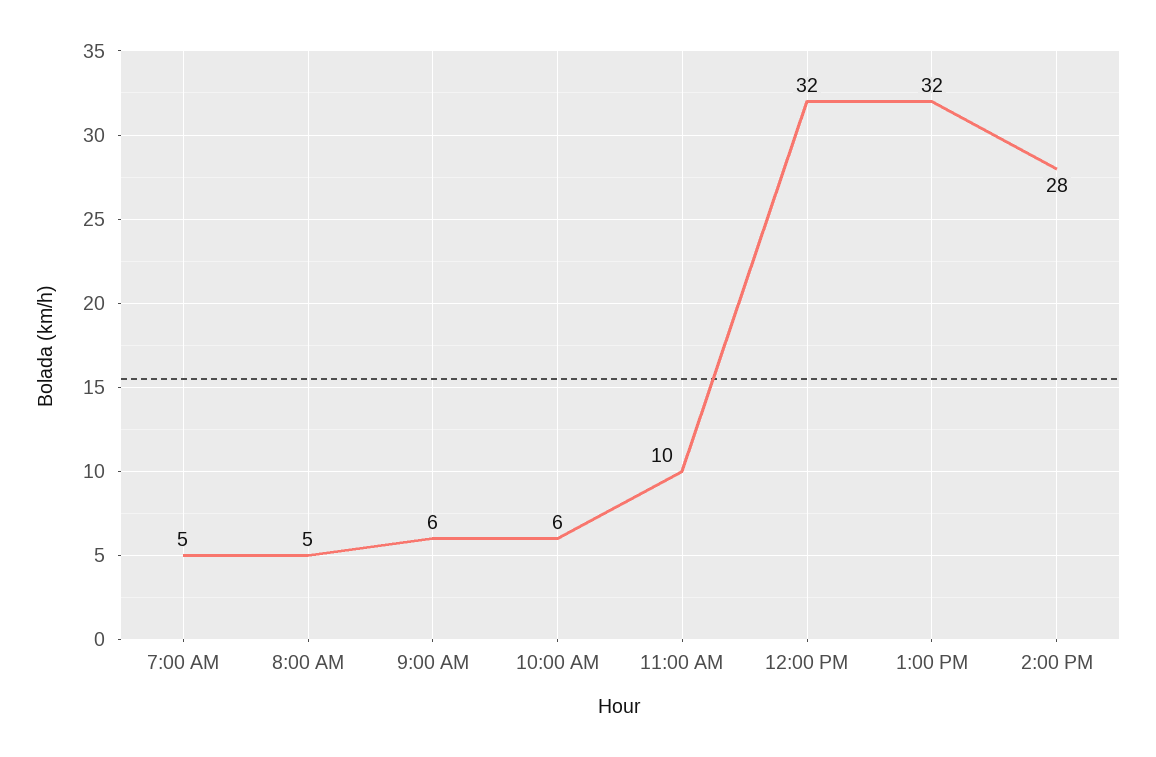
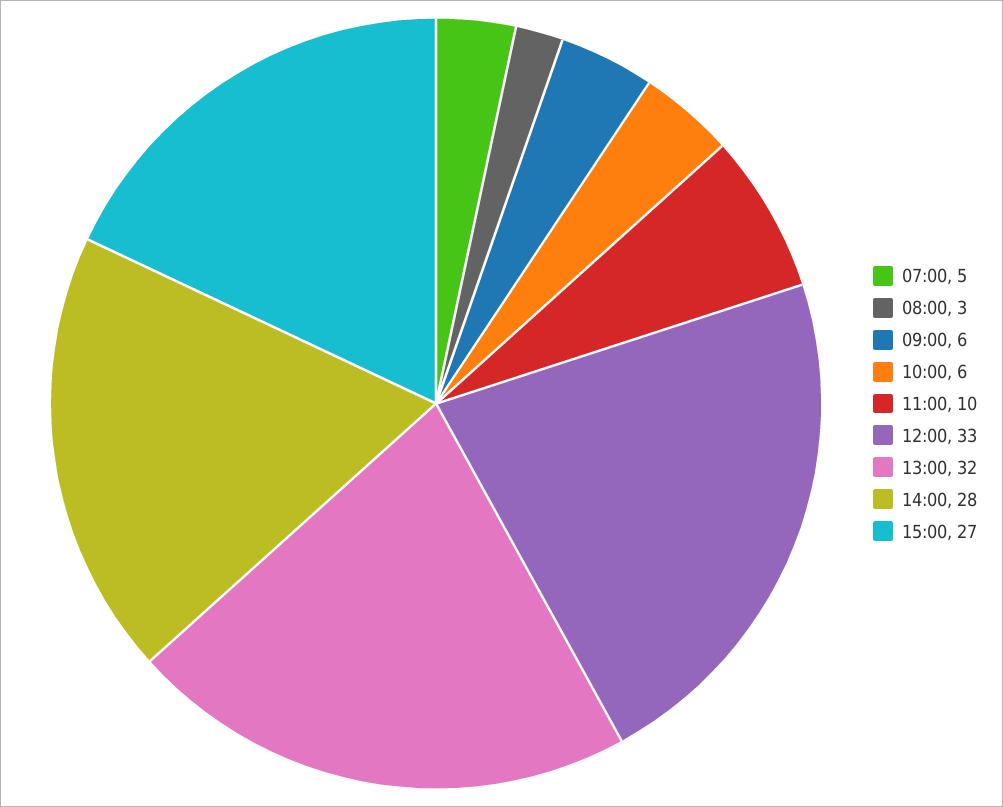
8:00 AM: 5 -> 3
12:00 PM: 32 -> 33
15:00: none -> 27

